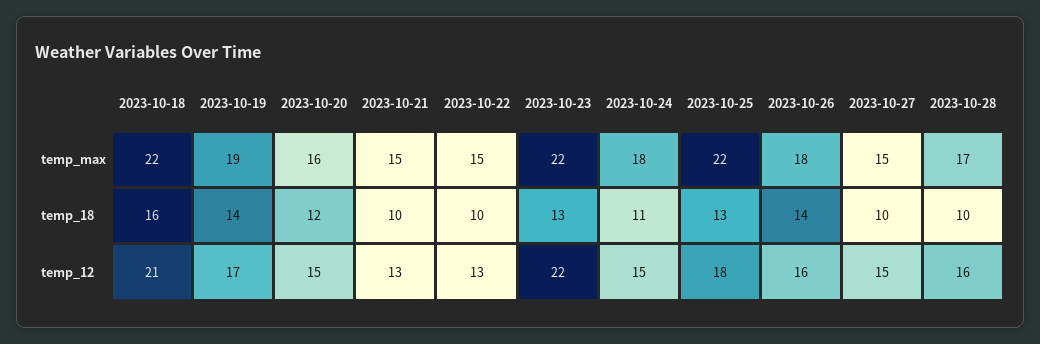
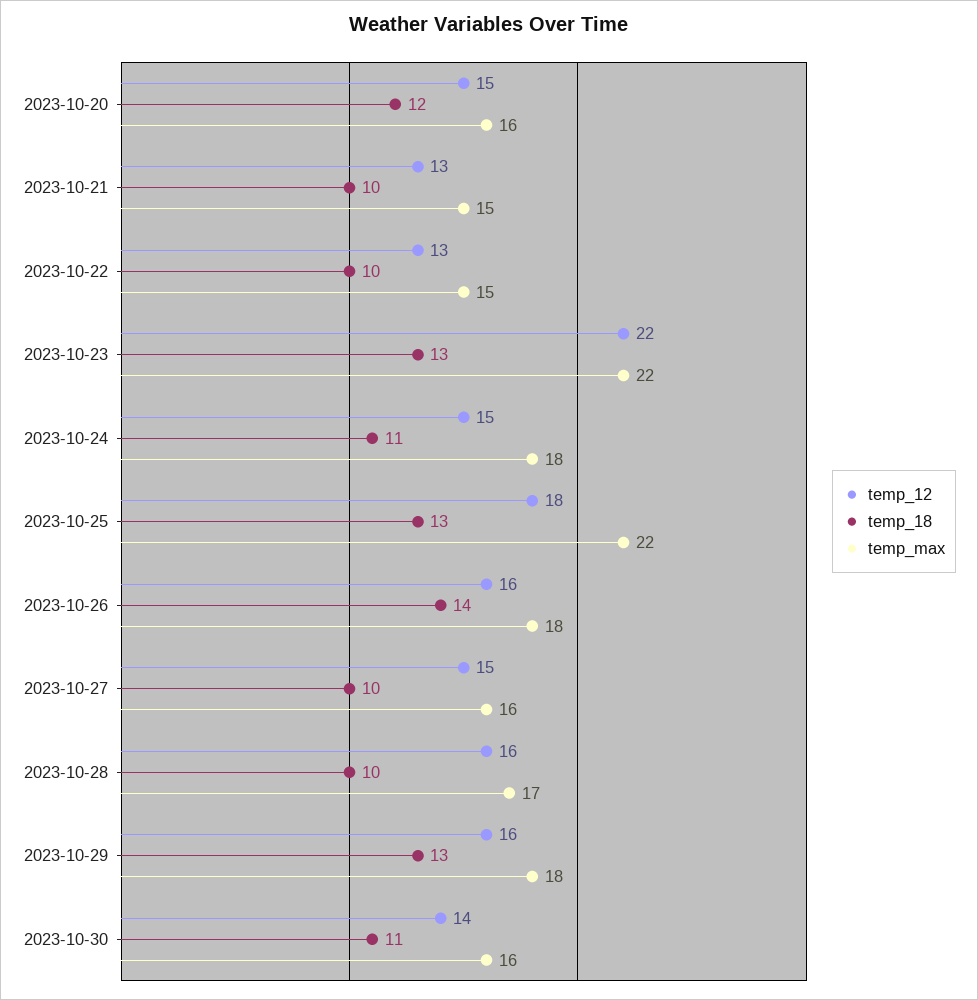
temp_max, 2023-10-18: 22 -> none
temp_max, 2023-10-19: 19 -> none
temp_max, 2023-10-27: 15 -> 16
temp_18, 2023-10-18: 16 -> none
temp_18, 2023-10-19: 14 -> none
temp_12, 2023-10-18: 21 -> none
temp_12, 2023-10-19: 17 -> none
temp_12, 2023-10-29: none -> 16
temp_18, 2023-10-29: none -> 13
temp_max, 2023-10-29: none -> 18
temp_12, 2023-10-30: none -> 14
temp_18, 2023-10-30: none -> 11
temp_max, 2023-10-30: none -> 16

